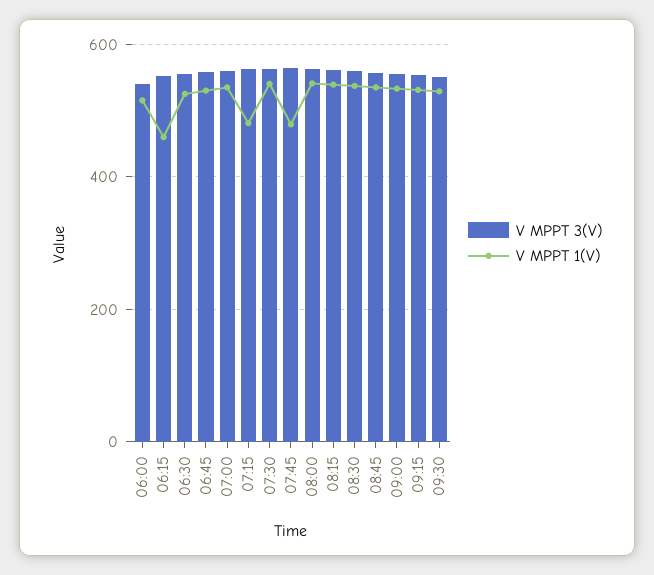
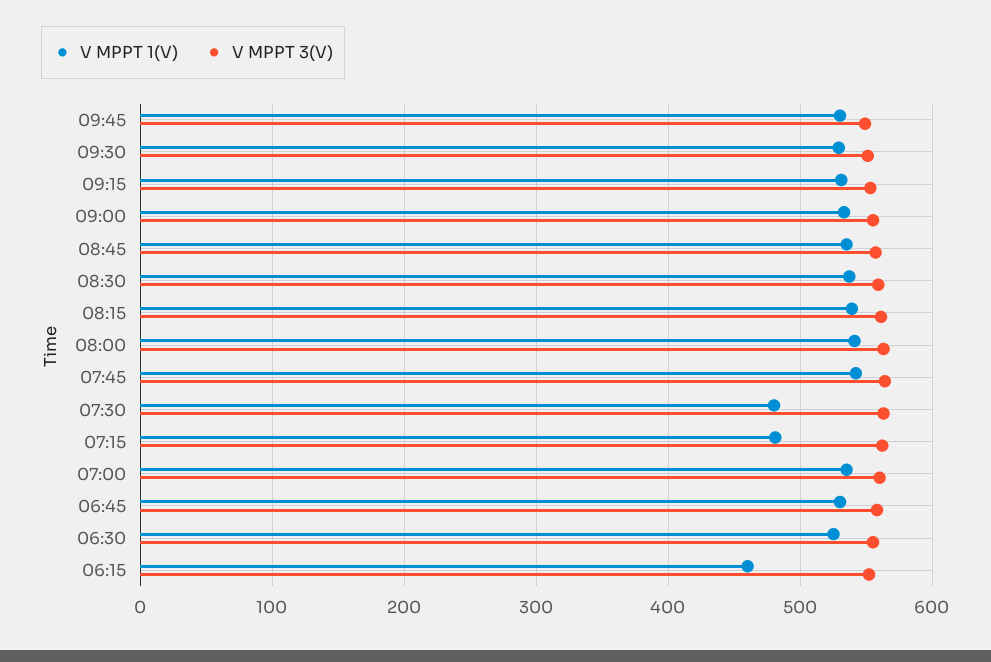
V MPPT 3(V), 06:00: 540 -> none
V MPPT 1(V), 06:00: 520 -> none
V MPPT 1(V), 07:30: 540 -> 480
V MPPT 1(V), 07:45: 480 -> 540
V MPPT 1(V), 09:45: none -> 530
V MPPT 3(V), 09:45: none -> 550

